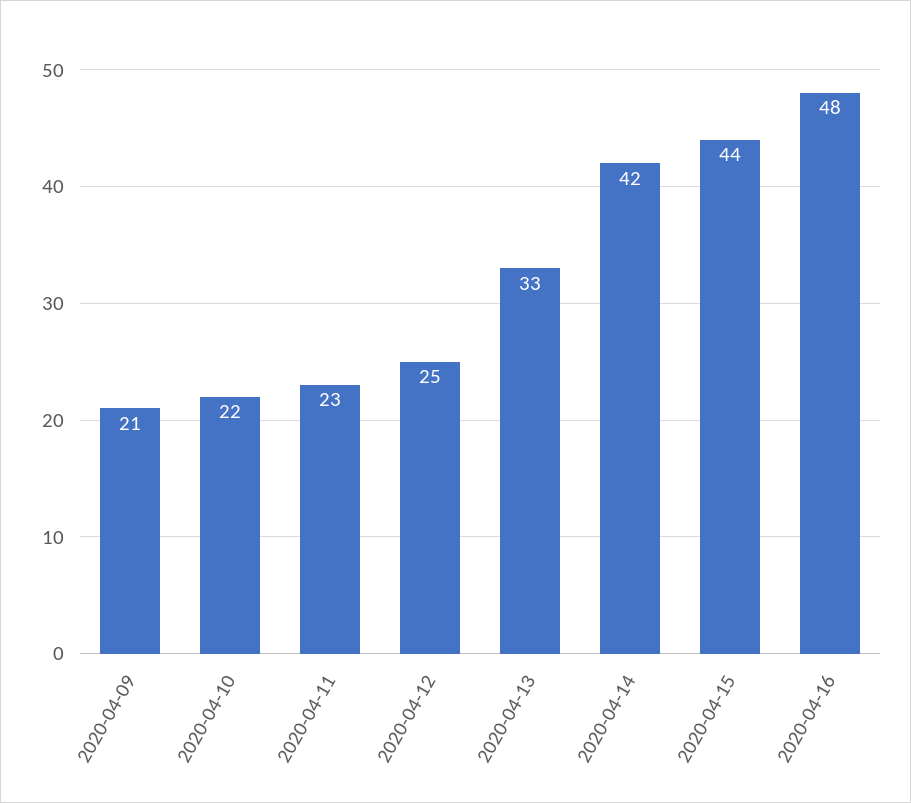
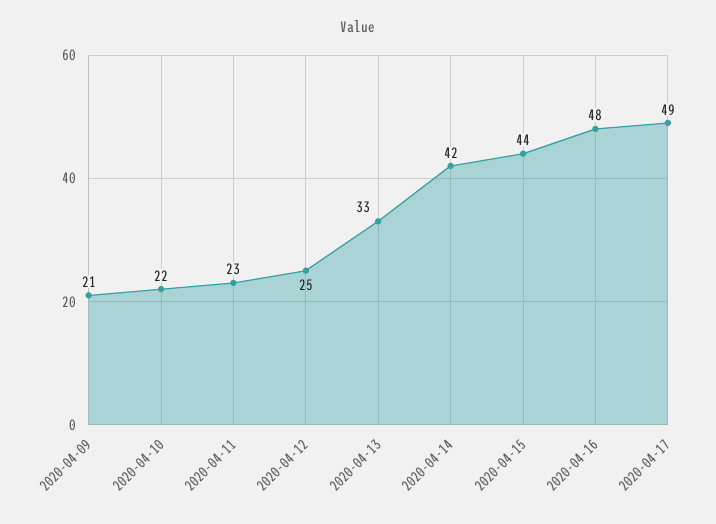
2020-04-17: none -> 49

